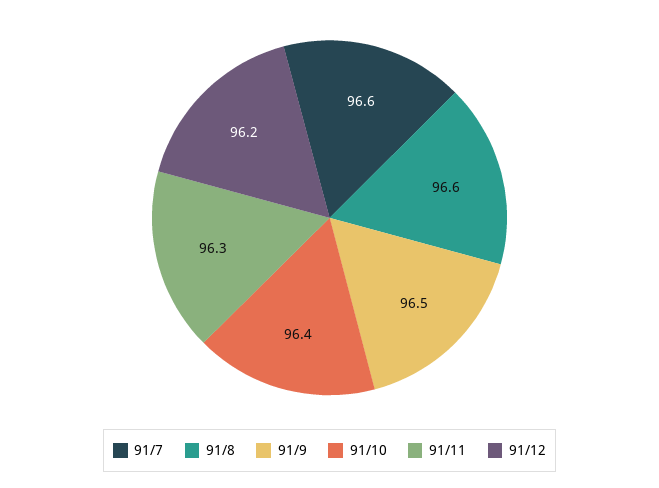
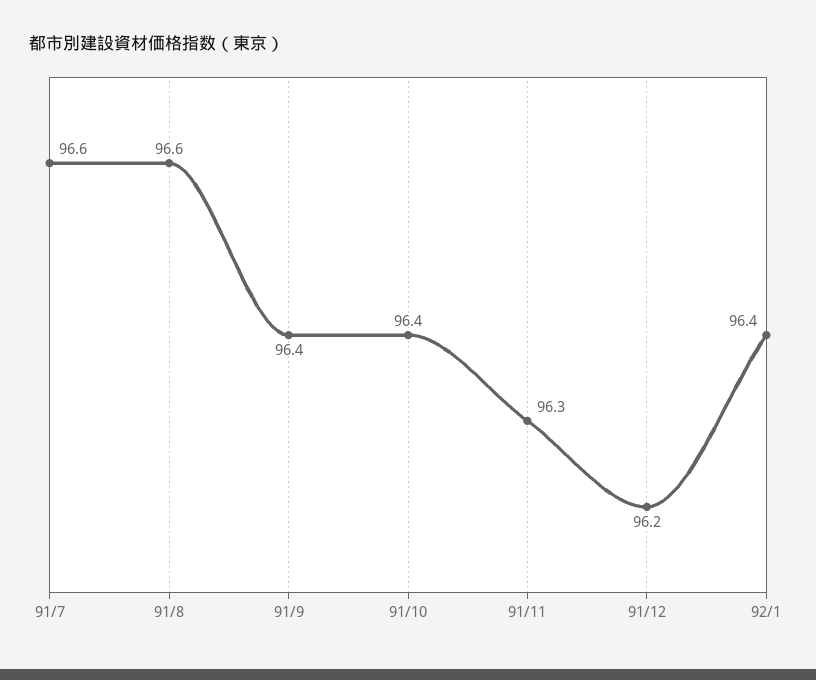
91/9: 96.5 -> 96.4
92/1: none -> 96.4

